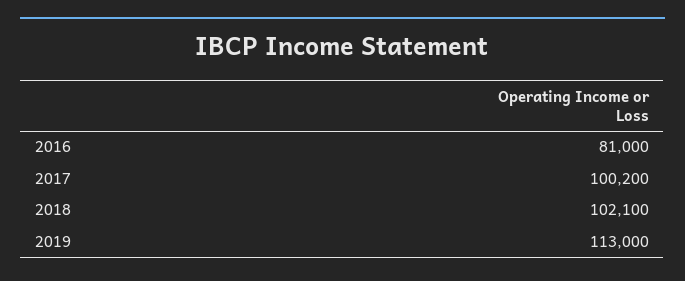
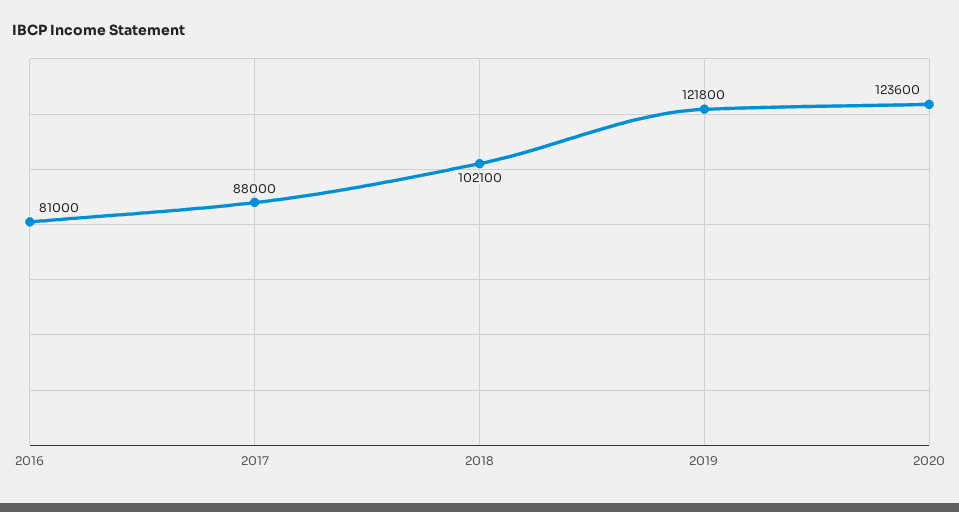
2017: 100200 -> 88000
2019: 113000 -> 121800
2020: none -> 123600

